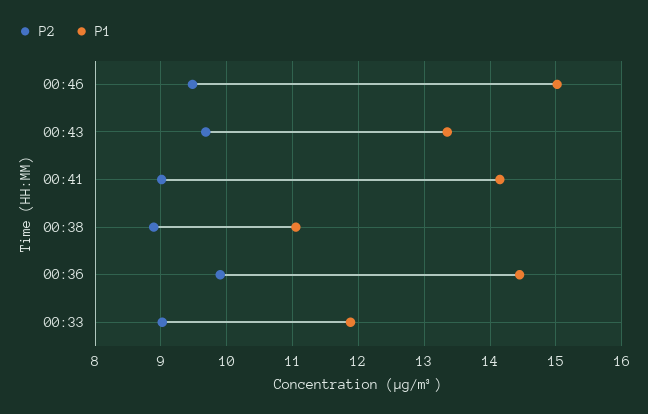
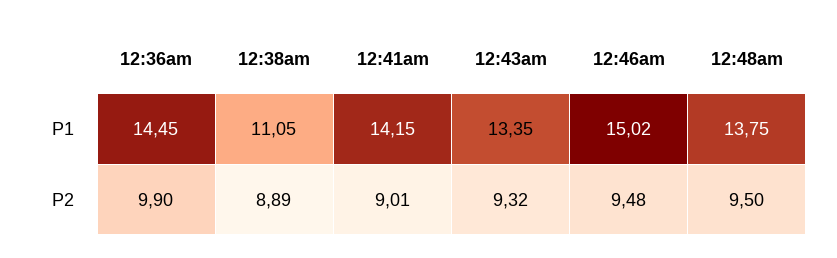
P2, 00:43: 9.7 -> 9.32
P2, 00:33: 9 -> none
P1, 00:33: 11.9 -> none
P1, 12:48am: none -> 13.75
P2, 12:48am: none -> 9.5

